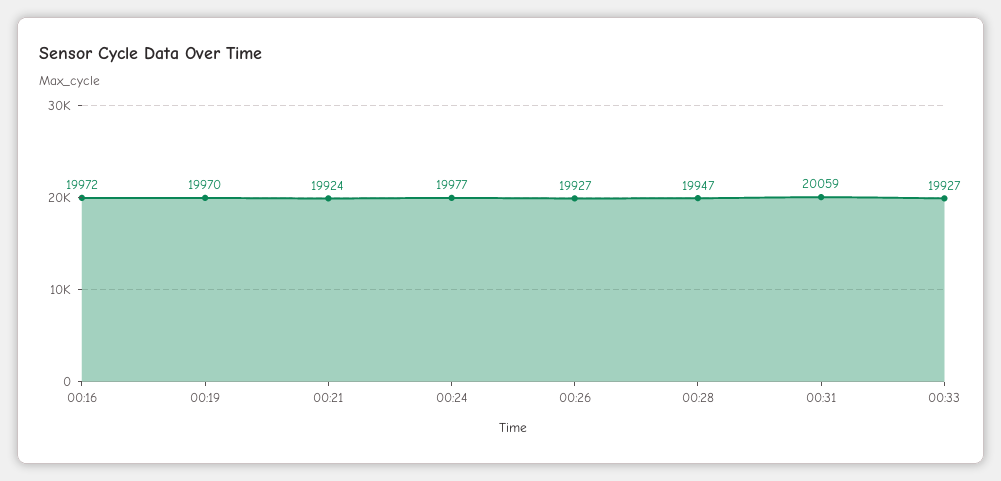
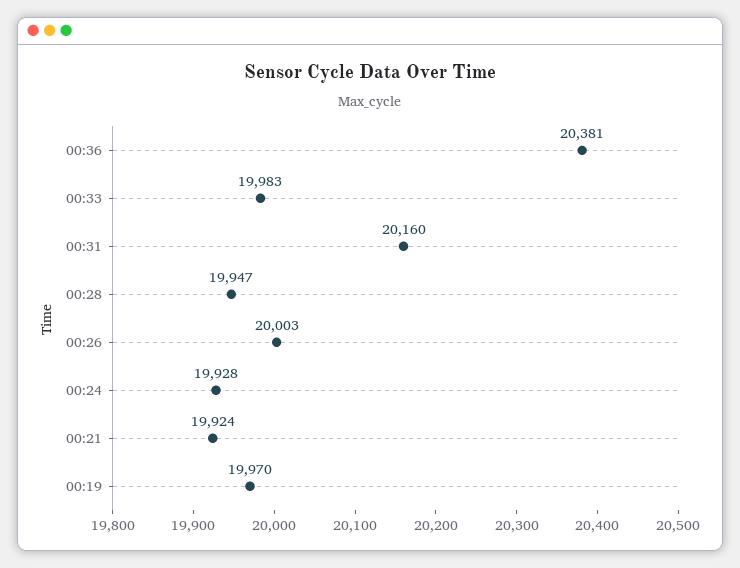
00:16: 19972 -> none
00:24: 19977 -> 19928
00:26: 19927 -> 20003
00:31: 20059 -> 20160
00:33: 19927 -> 19983
00:36: none -> 20381

